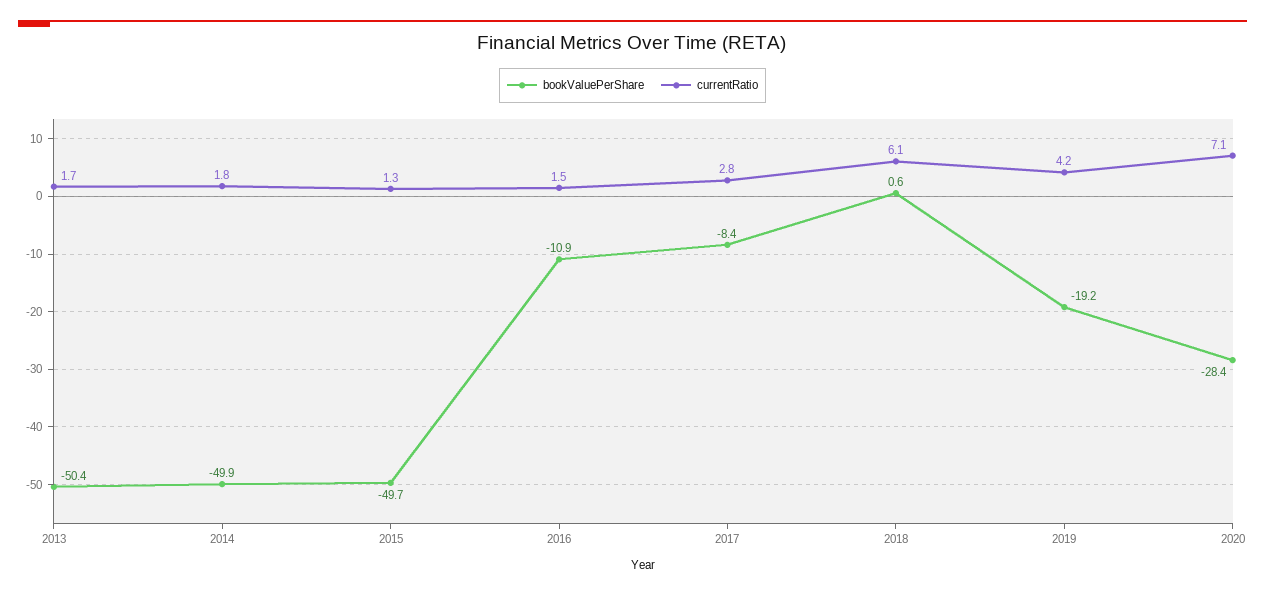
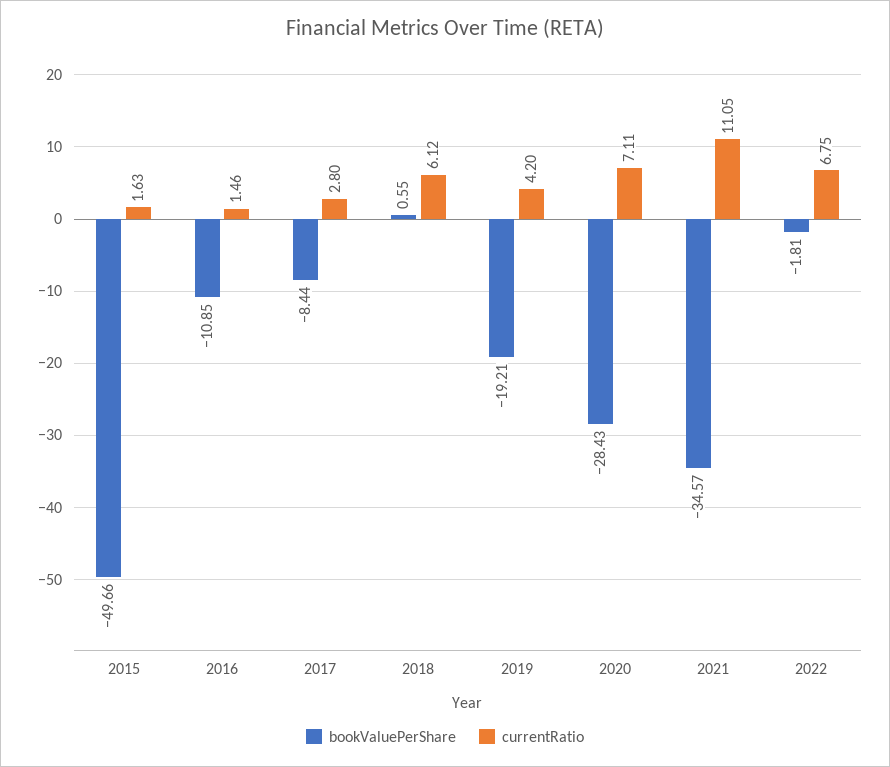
bookValuePerShare, 2013: -50.4 -> none
currentRatio, 2013: 1.7 -> none
bookValuePerShare, 2014: -49.9 -> none
currentRatio, 2014: 1.8 -> none
currentRatio, 2015: 1.3 -> 1.63
bookValuePerShare, 2021: none -> -34.57
currentRatio, 2021: none -> 11.05
bookValuePerShare, 2022: none -> -1.81
currentRatio, 2022: none -> 6.75

